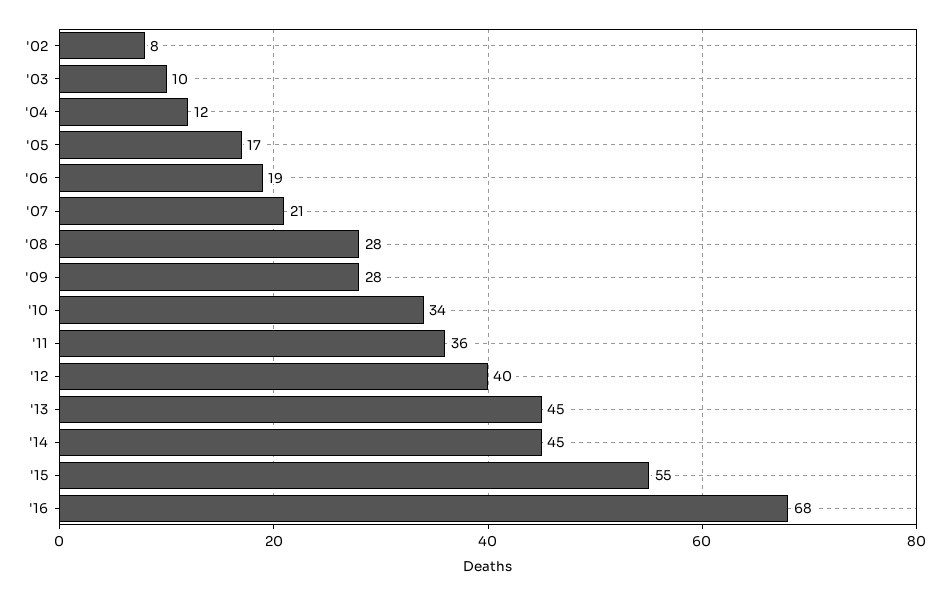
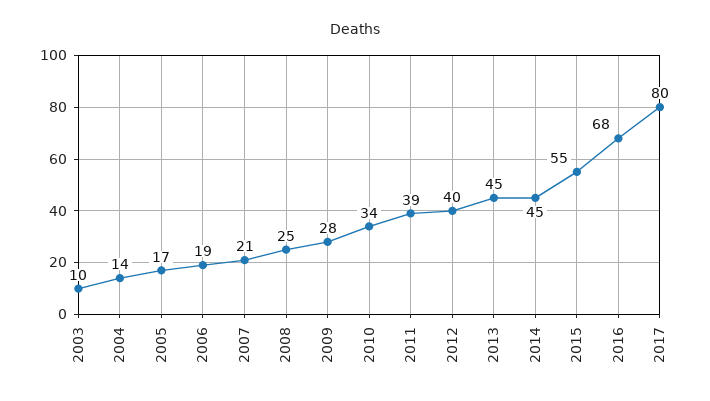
'02: 8 -> none
'04: 12 -> 14
'08: 28 -> 25
'11: 36 -> 39
2017: none -> 80

